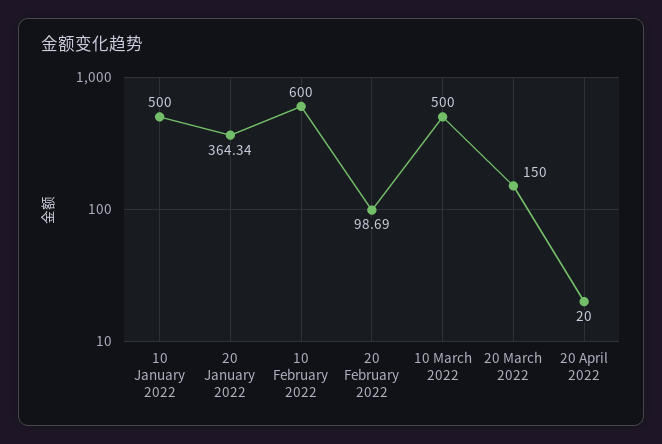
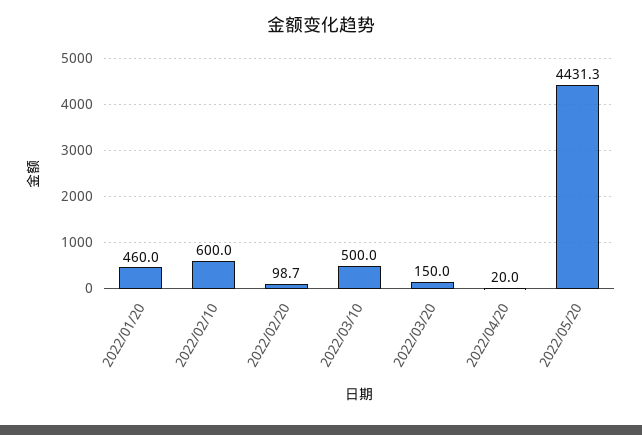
10 January 2022: 500 -> none
20 January 2022: 364.34 -> 460
2022/05/20: none -> 4431.3

